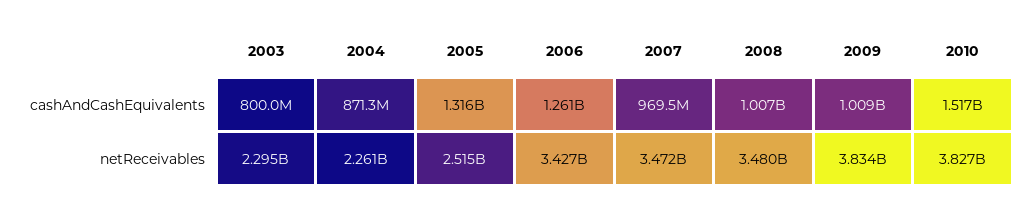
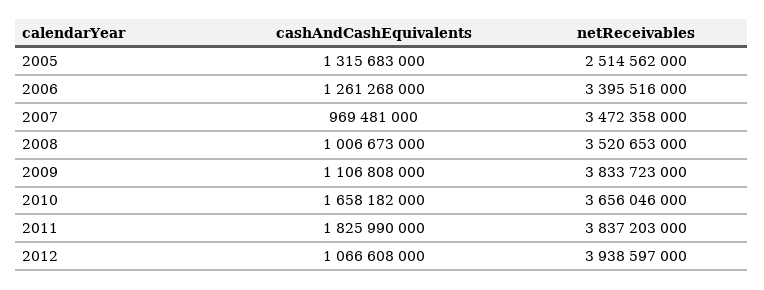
2003, cashAndCashEquivalents: 800000000 -> none
2004, cashAndCashEquivalents: 871300000 -> none
2009, cashAndCashEquivalents: 1009000000 -> 1106808000
2010, cashAndCashEquivalents: 1517000000 -> 1658182000
2003, netReceivables: 2295000000 -> none
2004, netReceivables: 2261000000 -> none
2006, netReceivables: 3427000000 -> 3395516000
2008, netReceivables: 3480000000 -> 3520653000
2010, netReceivables: 3827000000 -> 3656046000
2011, cashAndCashEquivalents: none -> 1825990000
2011, netReceivables: none -> 3837203000
2012, cashAndCashEquivalents: none -> 1066608000
2012, netReceivables: none -> 3938597000

